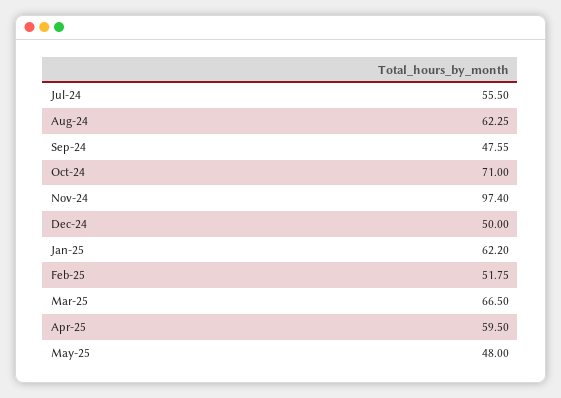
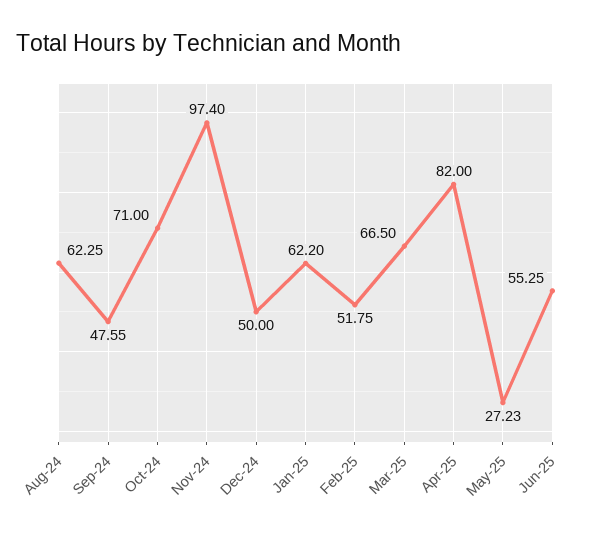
Jul-24: 55.5 -> none
Apr-25: 59.5 -> 82
May-25: 48 -> 27.23
Jun-25: none -> 55.25

